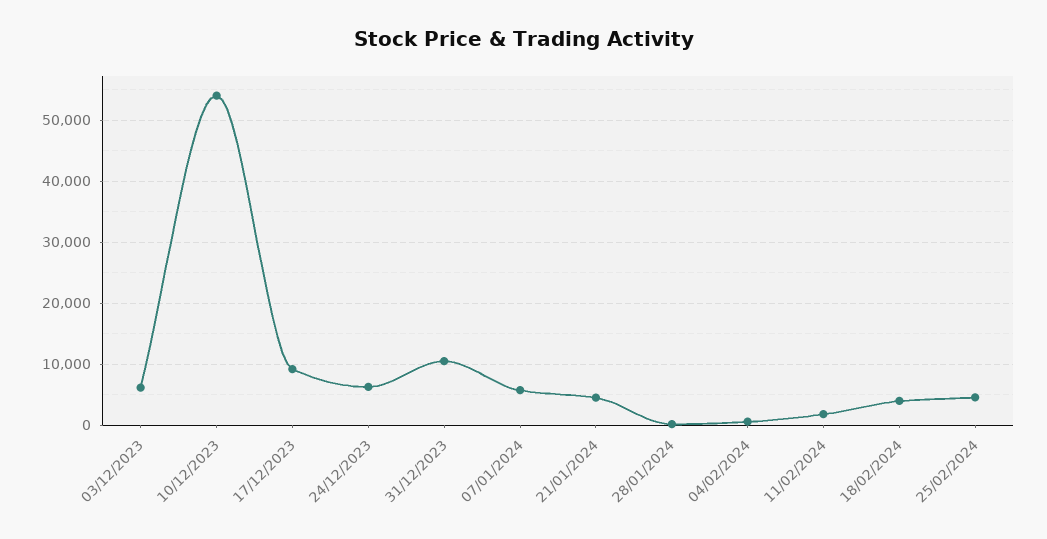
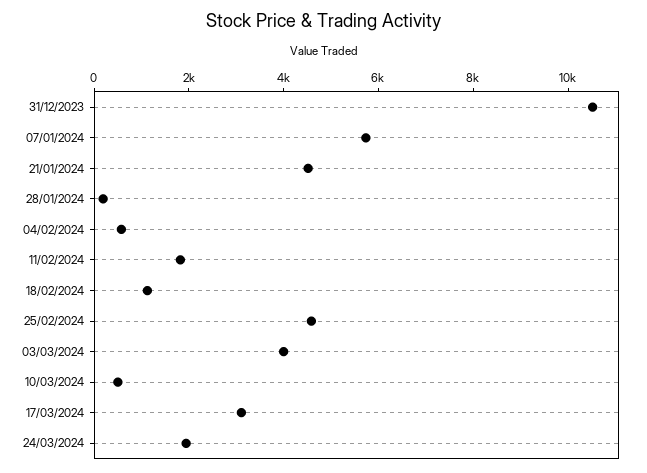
03/12/2023: 6000 -> none
10/12/2023: 54000 -> none
17/12/2023: 9000 -> none
24/12/2023: 6000 -> none
18/02/2024: 4000 -> 1000
03/03/2024: none -> 4000
10/03/2024: none -> 500
17/03/2024: none -> 3000
24/03/2024: none -> 2000

